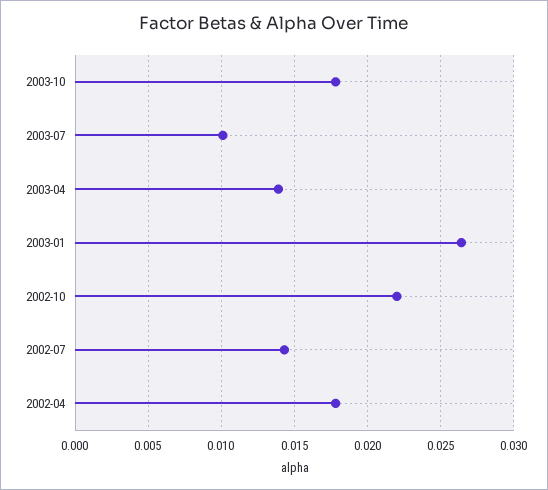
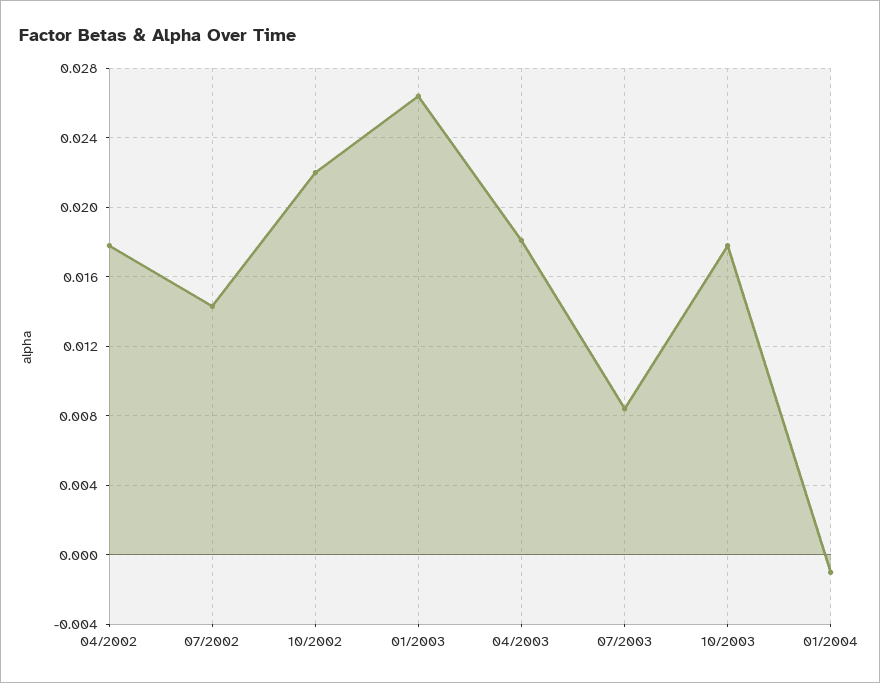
2003-07: 0.01 -> 0.0085
2003-04: 0.014 -> 0.018
01/2004: none -> -0.001

